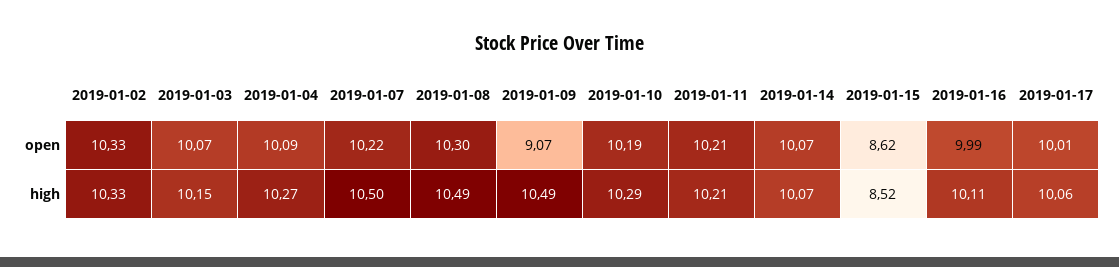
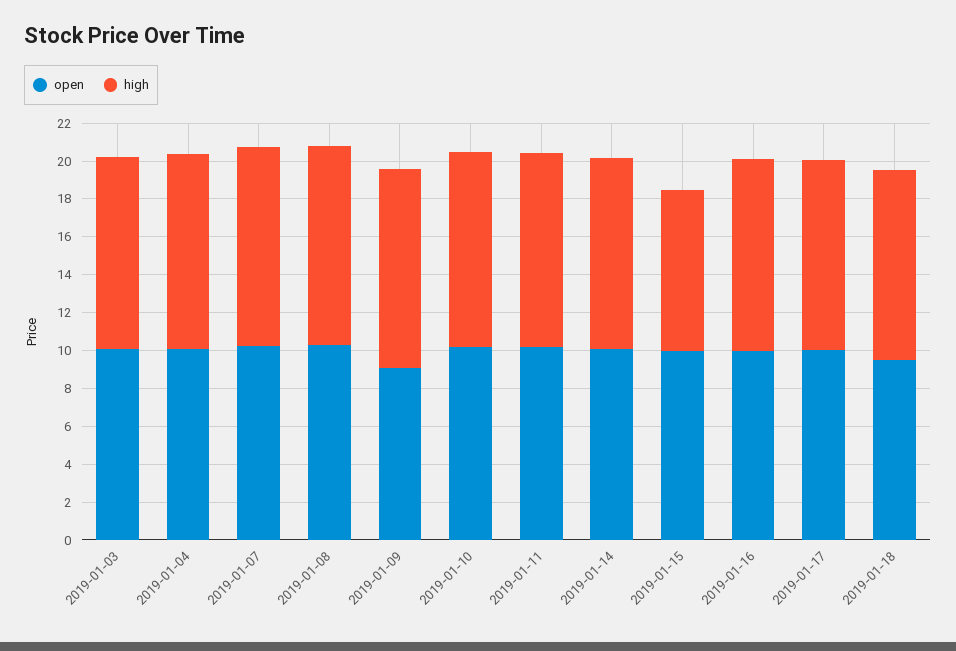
open, 2019-01-02: 10.33 -> none
open, 2019-01-15: 8.62 -> 10
high, 2019-01-02: 10.33 -> none
open, 2019-01-18: none -> 9.5
high, 2019-01-18: none -> 10

